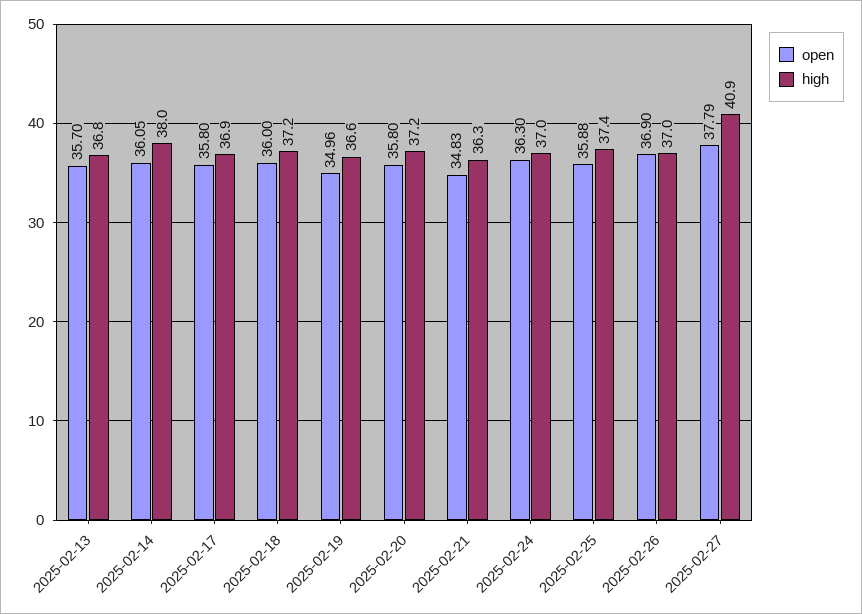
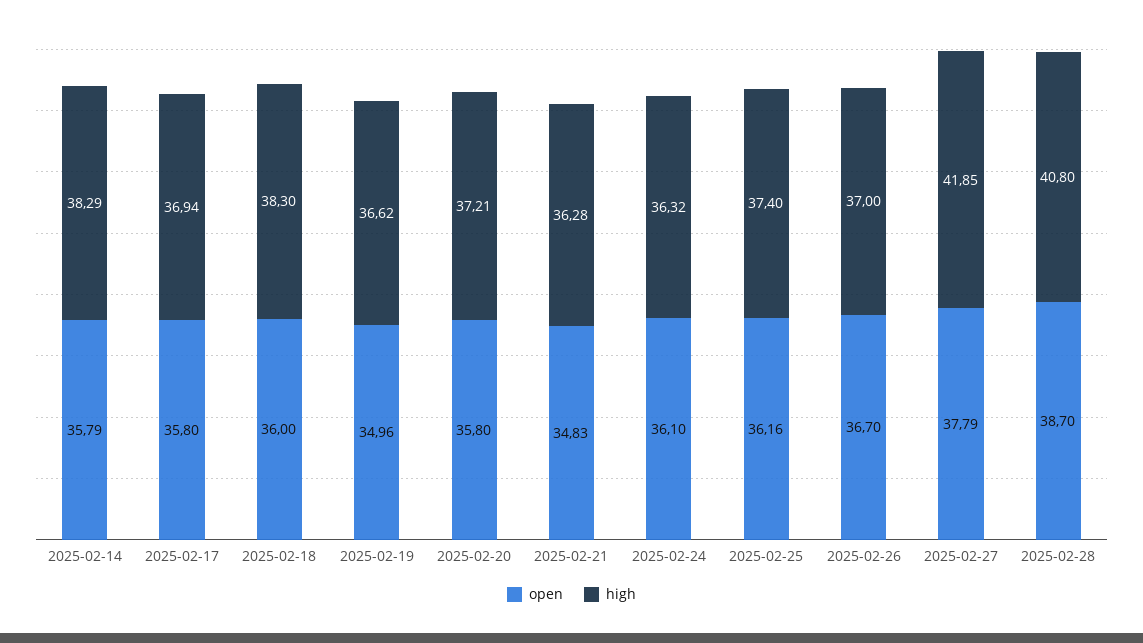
open, 2025-02-13: 35.7 -> none
high, 2025-02-13: 36.8 -> none
open, 2025-02-14: 36.05 -> 35.79
high, 2025-02-14: 38 -> 38.29
high, 2025-02-18: 37.2 -> 38.3
open, 2025-02-24: 36.3 -> 36.1
high, 2025-02-24: 37 -> 36.32
open, 2025-02-25: 35.88 -> 36.16
open, 2025-02-26: 36.9 -> 36.7
high, 2025-02-27: 40.9 -> 41.85
open, 2025-02-28: none -> 38.7
high, 2025-02-28: none -> 40.8

